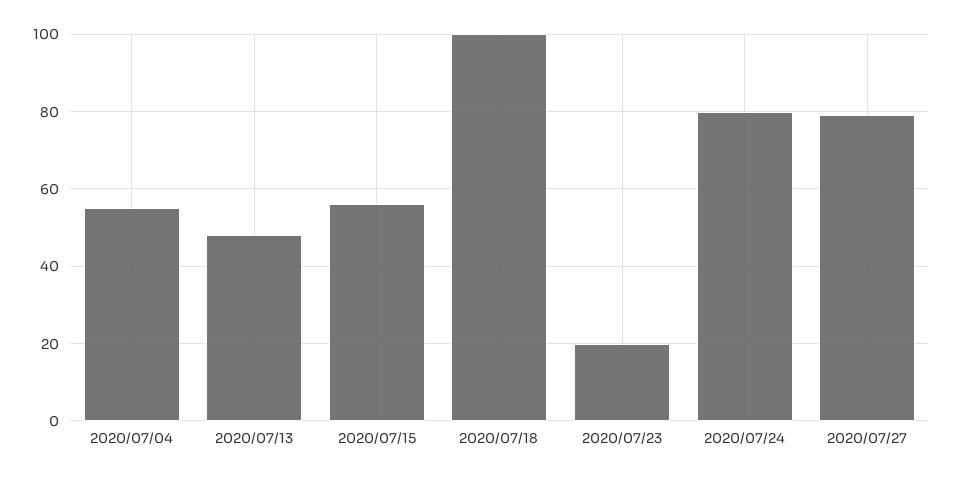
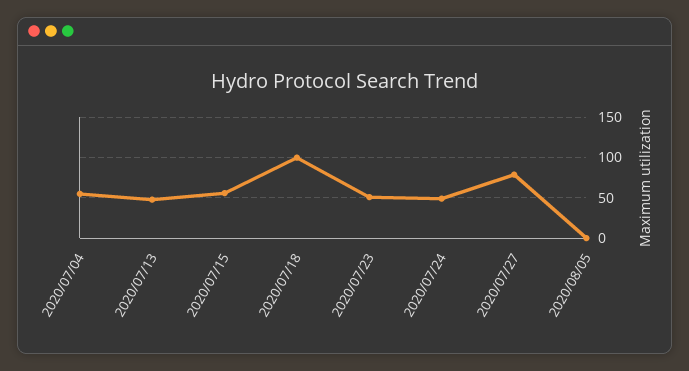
2020/07/23: 20 -> 50
2020/07/24: 80 -> 50
2020/08/05: none -> 0

